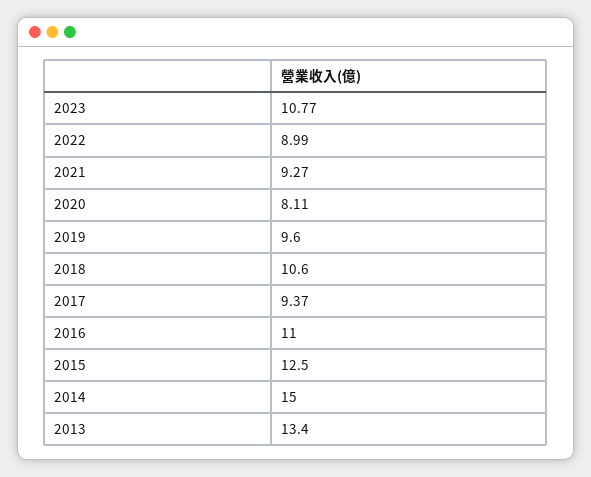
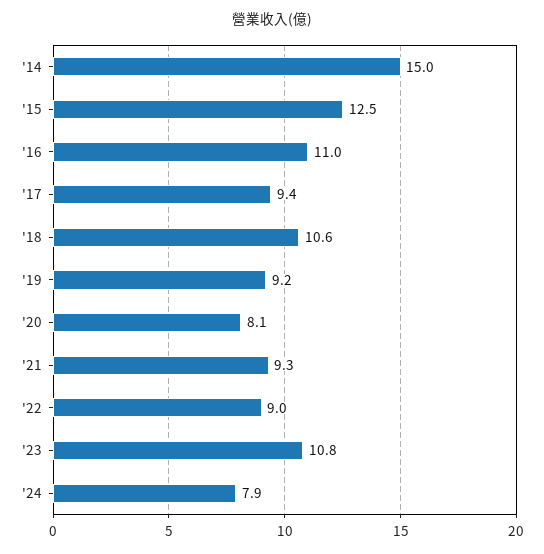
2019: 9.6 -> 9.2
2013: 13.4 -> none
'24: none -> 7.9

